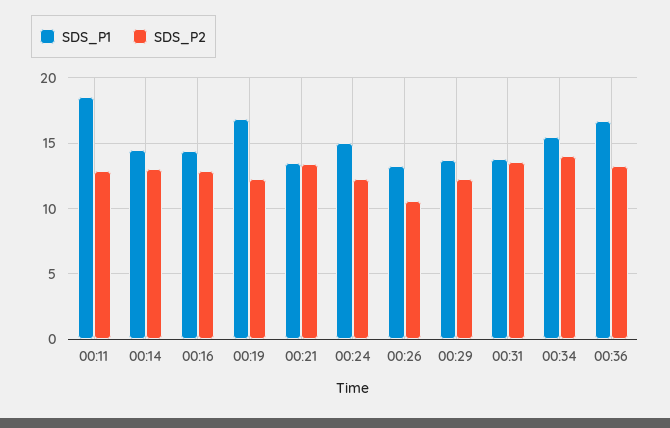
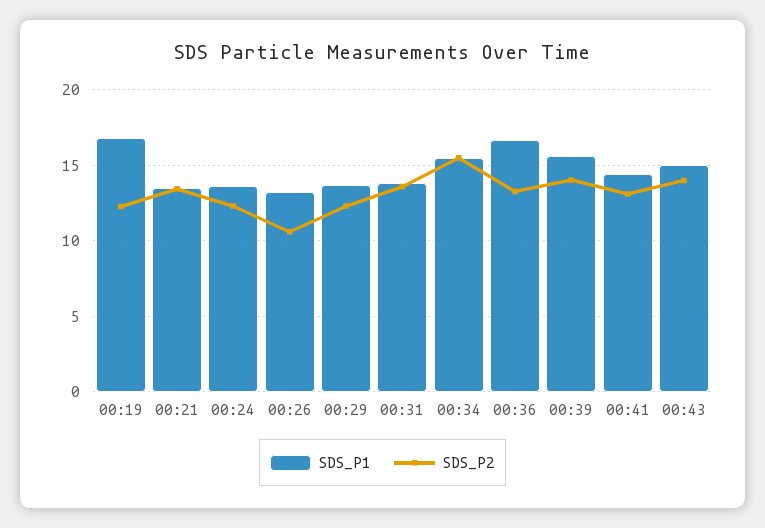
SDS_P1, 00:11: 18.5 -> none
SDS_P2, 00:11: 13 -> none
SDS_P1, 00:14: 14.5 -> none
SDS_P2, 00:14: 13 -> none
SDS_P1, 00:16: 14.5 -> none
SDS_P2, 00:16: 13 -> none
SDS_P1, 00:24: 15 -> 13.5
SDS_P2, 00:34: 14 -> 15.5
SDS_P1, 00:39: none -> 15.5
SDS_P2, 00:39: none -> 14
SDS_P1, 00:41: none -> 14.5
SDS_P2, 00:41: none -> 13
SDS_P1, 00:43: none -> 15
SDS_P2, 00:43: none -> 14

